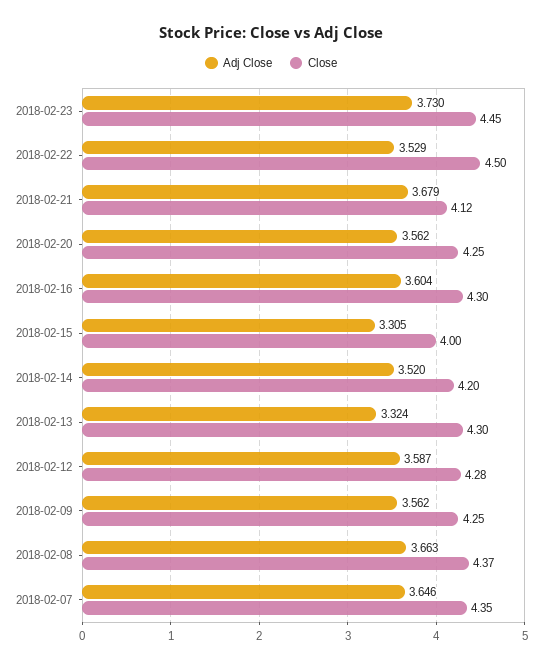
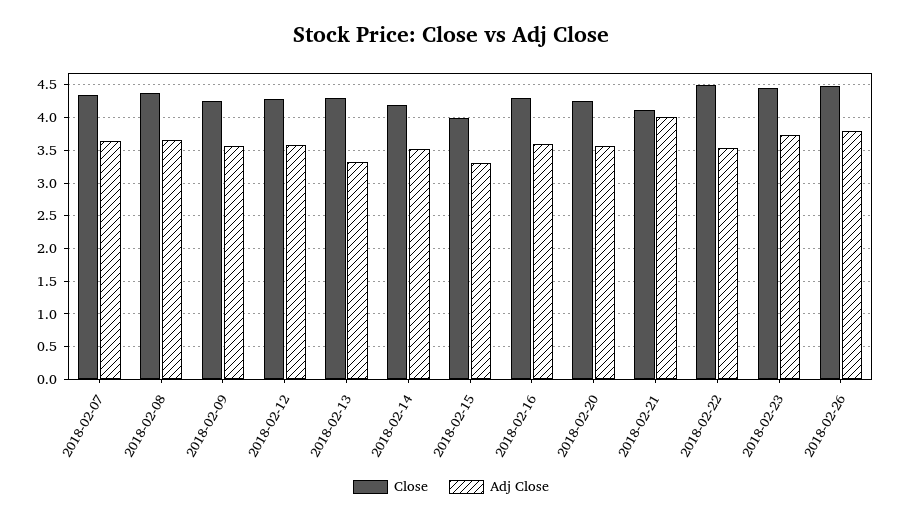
Adj Close, 2018-02-21: 3.679 -> 4
Close, 2018-02-26: none -> 4.5
Adj Close, 2018-02-26: none -> 3.8

